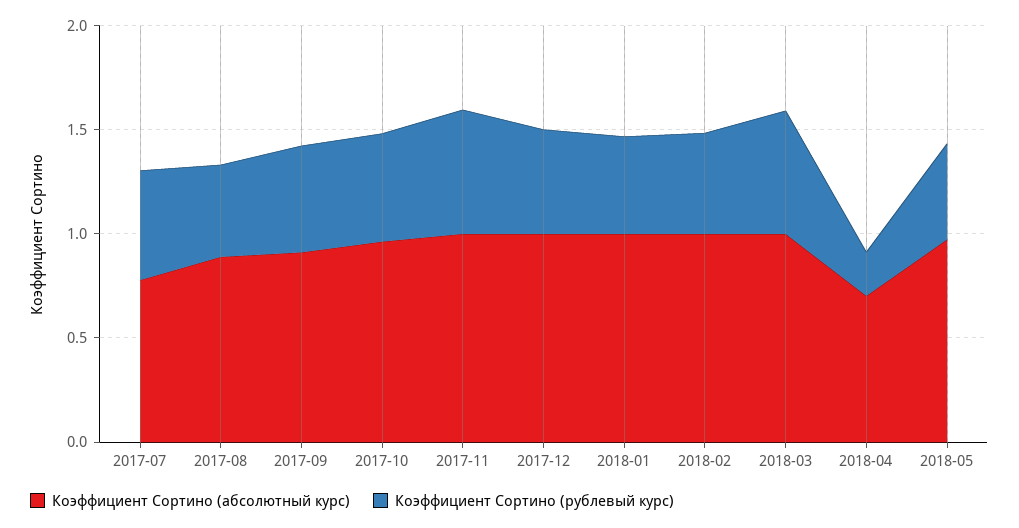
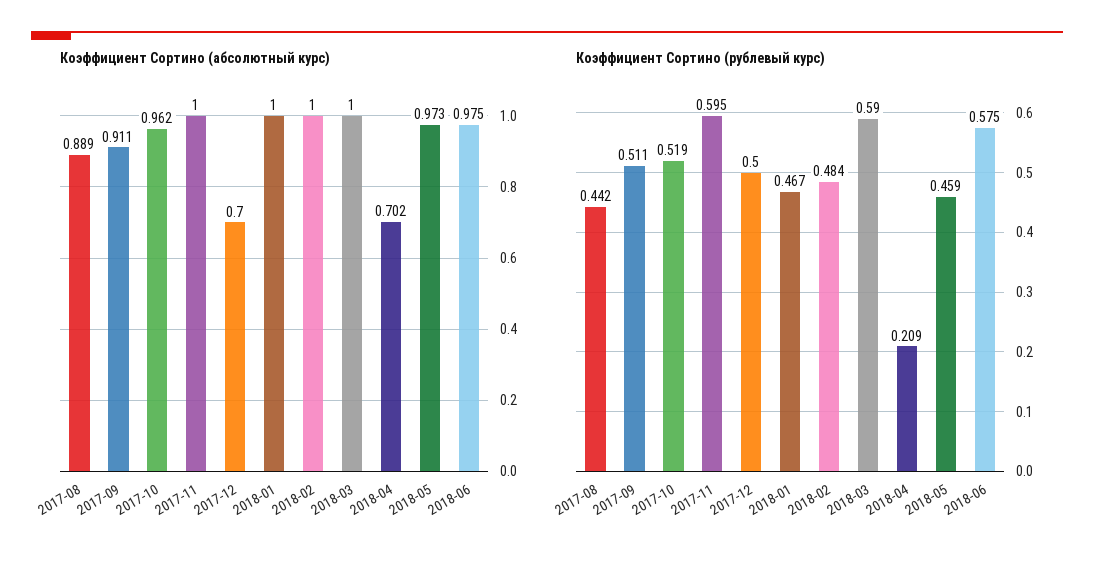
Коэффициент Сортино (абсолютный курс), 2017-07: 0.8 -> none
Коэффициент Сортино (рублевый курс), 2017-07: 0.5 -> none
Коэффициент Сортино (абсолютный курс), 2017-12: 1 -> 0.7
Коэффициент Сортино (абсолютный курс), 2018-06: none -> 0.975
Коэффициент Сортино (рублевый курс), 2018-06: none -> 0.575

